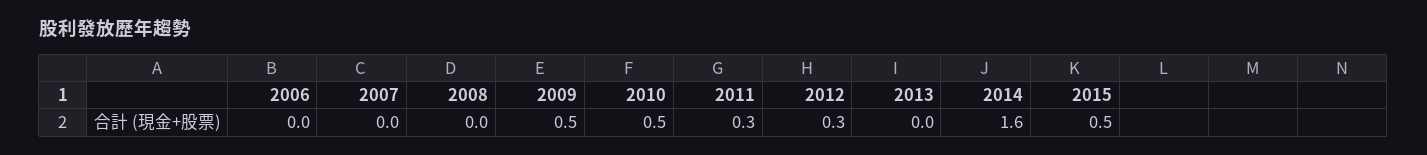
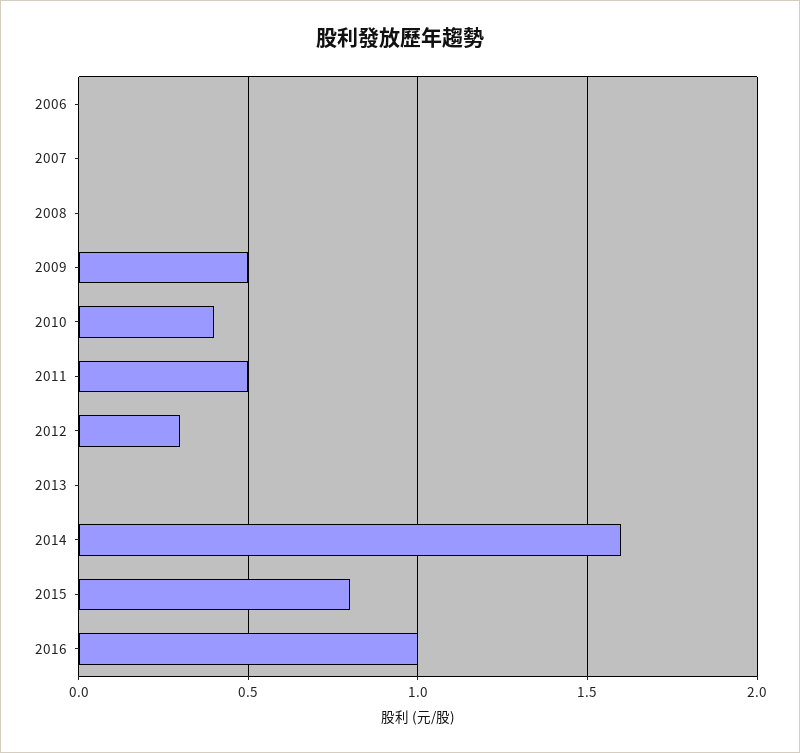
2010: 0.5 -> 0.4
2011: 0.3 -> 0.5
2015: 0.5 -> 0.8
2016: none -> 1

